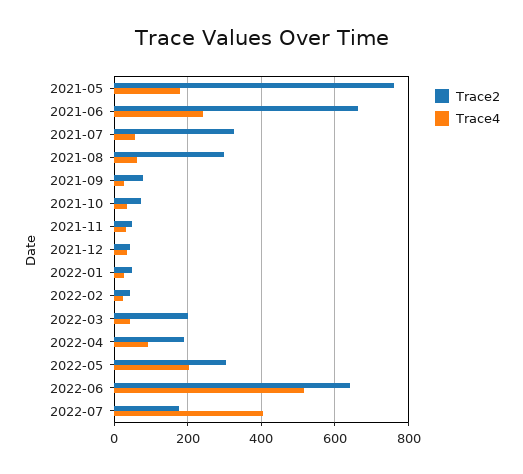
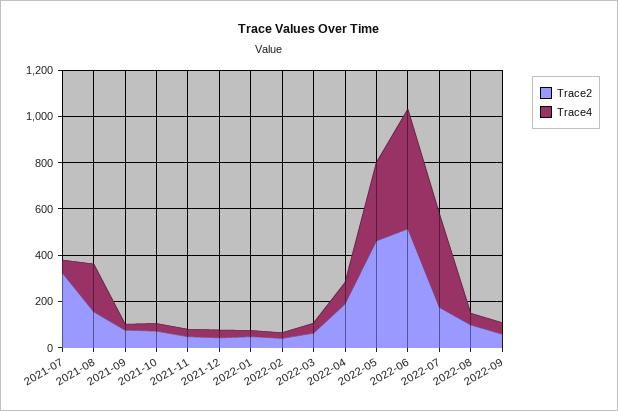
Trace2, 2021-05: 760 -> none
Trace4, 2021-05: 180 -> none
Trace2, 2021-06: 660 -> none
Trace4, 2021-06: 240 -> none
Trace2, 2021-08: 300 -> 150
Trace4, 2021-08: 60 -> 200
Trace2, 2022-03: 200 -> 50
Trace2, 2022-05: 300 -> 450
Trace4, 2022-05: 200 -> 350
Trace2, 2022-06: 640 -> 500
Trace2, 2022-08: none -> 100
Trace4, 2022-08: none -> 50
Trace2, 2022-09: none -> 50
Trace4, 2022-09: none -> 50

